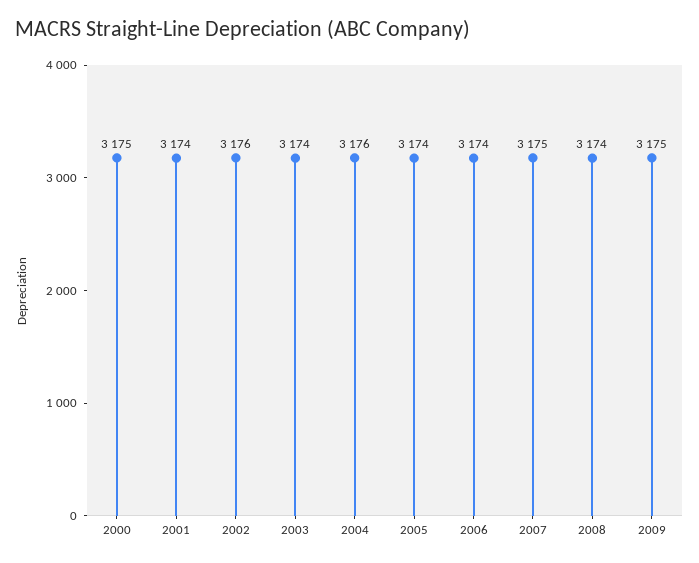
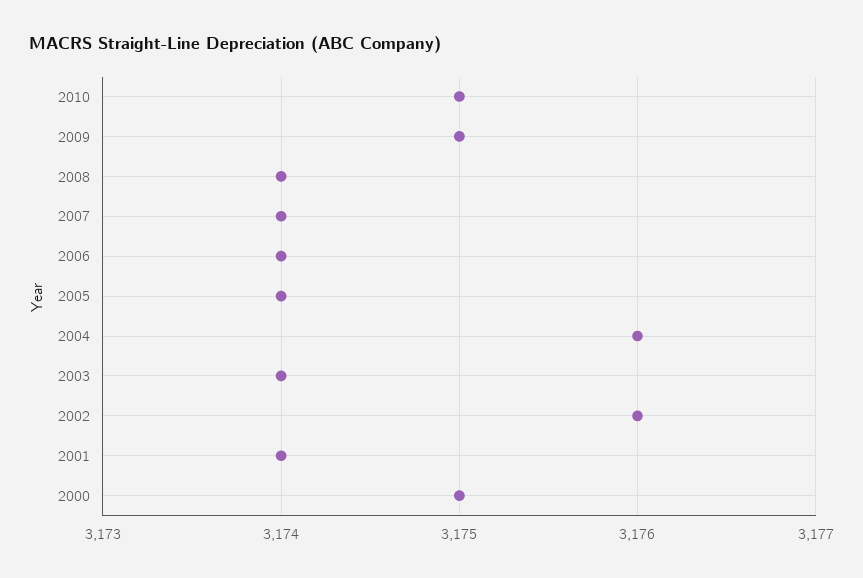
2007: 3175 -> 3174
2010: none -> 3175

